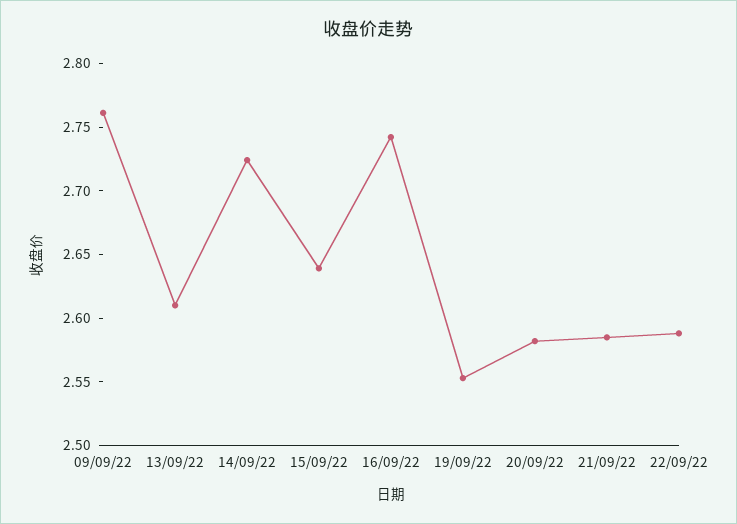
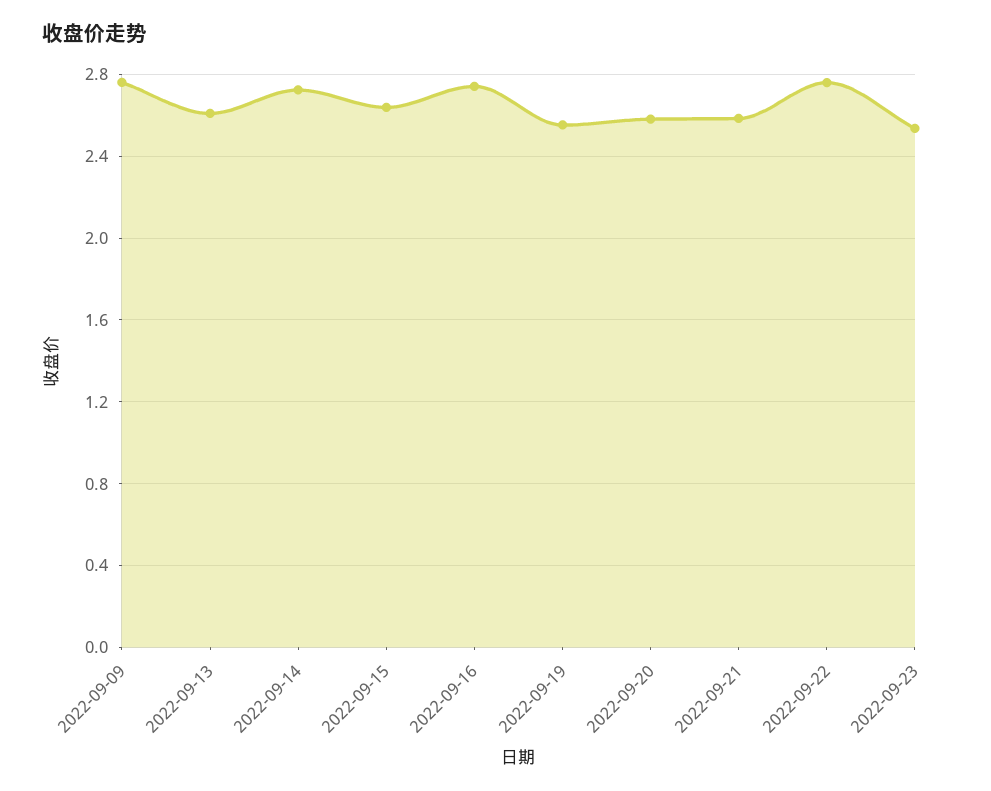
22/09/22: 2.59 -> 2.75
2022-09-23: none -> 2.55

